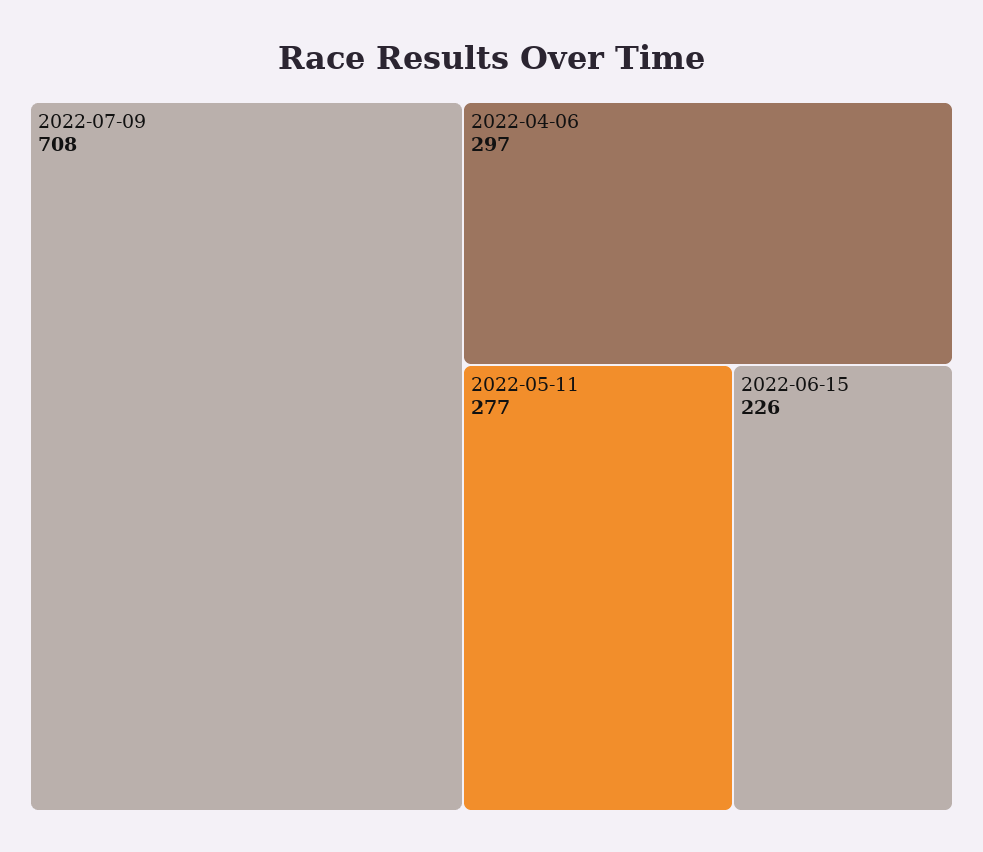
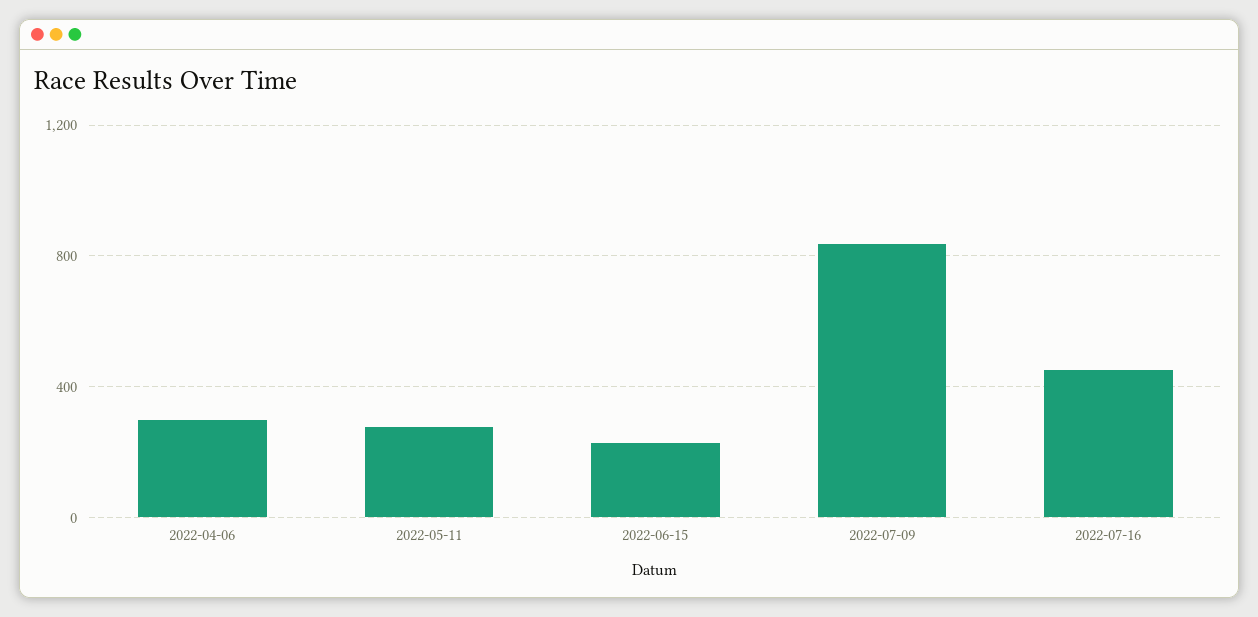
2022-07-09: 708 -> 850
2022-07-16: none -> 450

